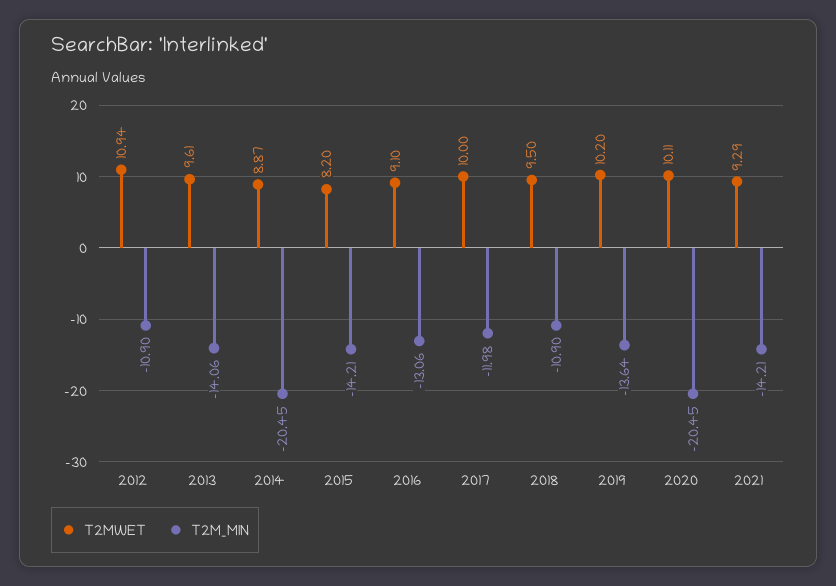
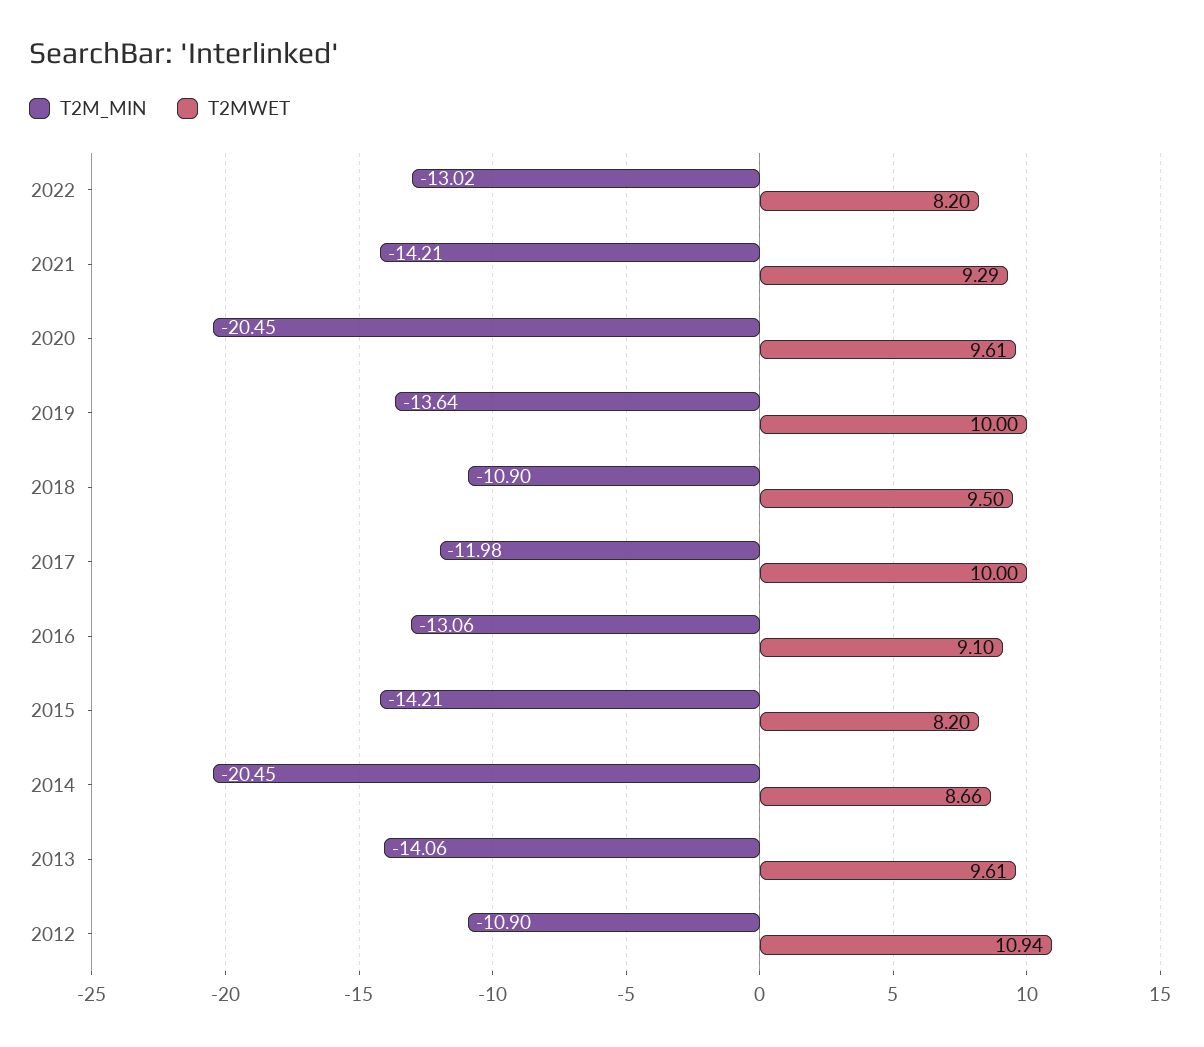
T2MWET, 2014: 8.87 -> 8.66
T2MWET, 2019: 10.2 -> 10
T2MWET, 2020: 10.11 -> 9.61
T2M_MIN, 2022: none -> -13.02
T2MWET, 2022: none -> 8.2

